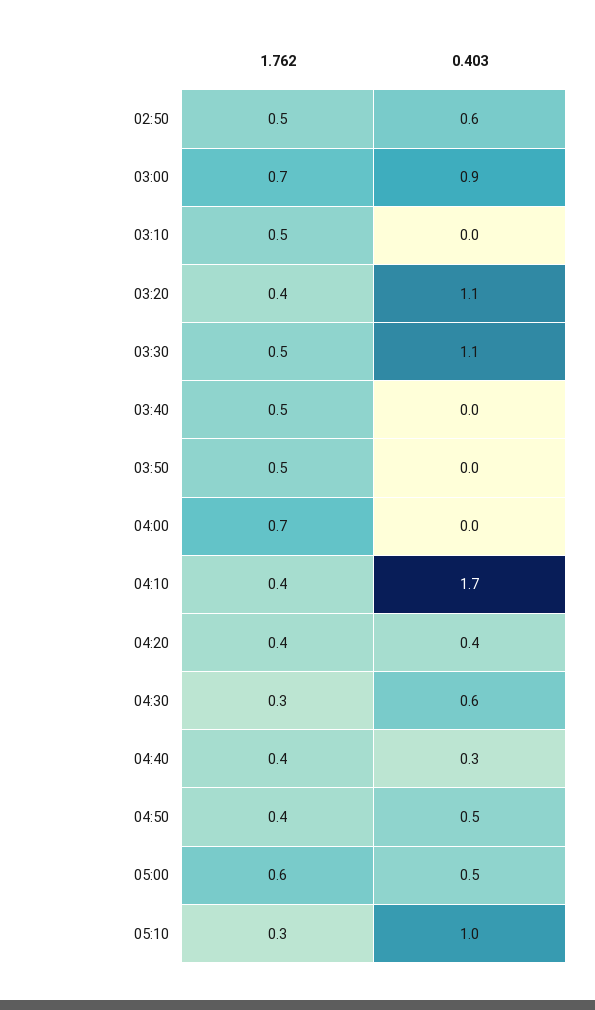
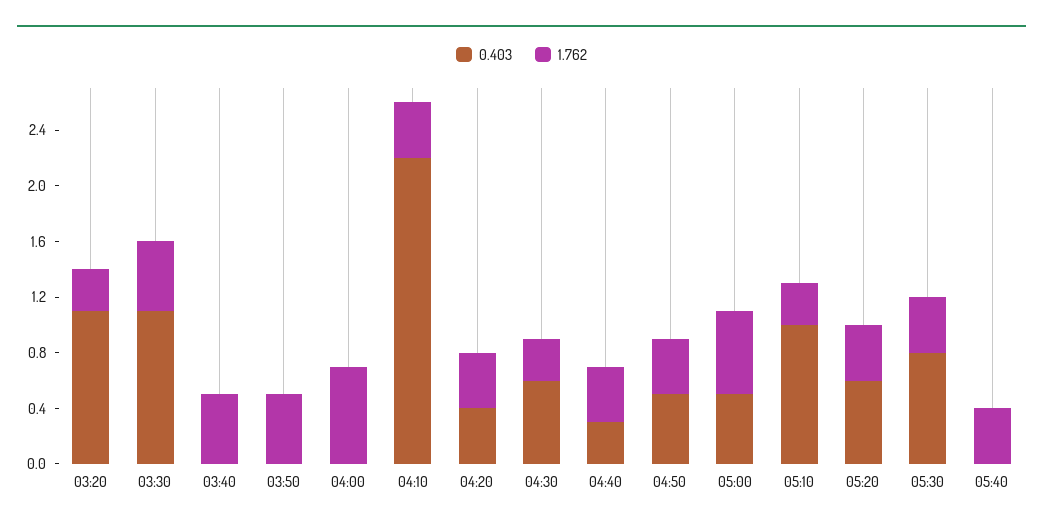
1.762, 02:50: 0.5 -> none
0.403, 02:50: 0.6 -> none
1.762, 03:00: 0.7 -> none
0.403, 03:00: 0.9 -> none
1.762, 03:10: 0.5 -> none
0.403, 03:10: 0 -> none
1.762, 03:20: 0.4 -> 0.3
0.403, 04:10: 1.7 -> 2.2
0.403, 05:20: none -> 0.6
1.762, 05:20: none -> 0.4
0.403, 05:30: none -> 0.8
1.762, 05:30: none -> 0.4
0.403, 05:40: none -> 0
1.762, 05:40: none -> 0.4

